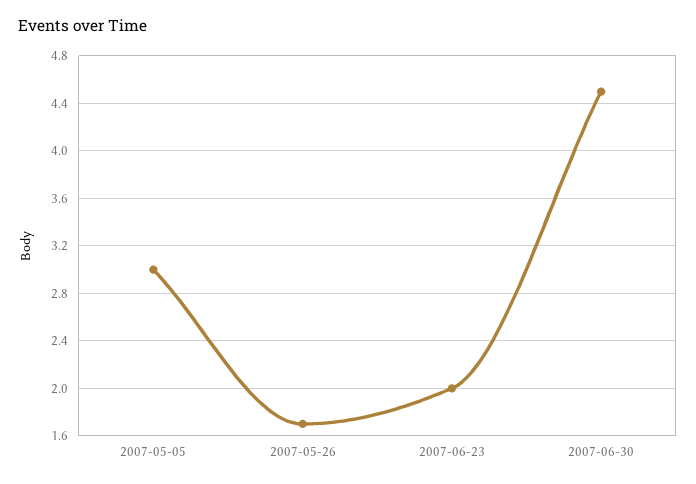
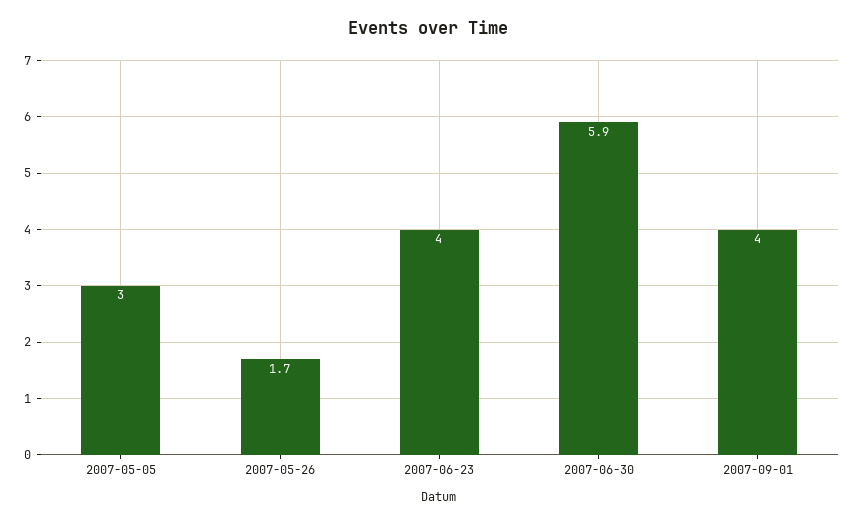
2007-06-23: 2 -> 4
2007-06-30: 4.5 -> 5.9
2007-09-01: none -> 4

